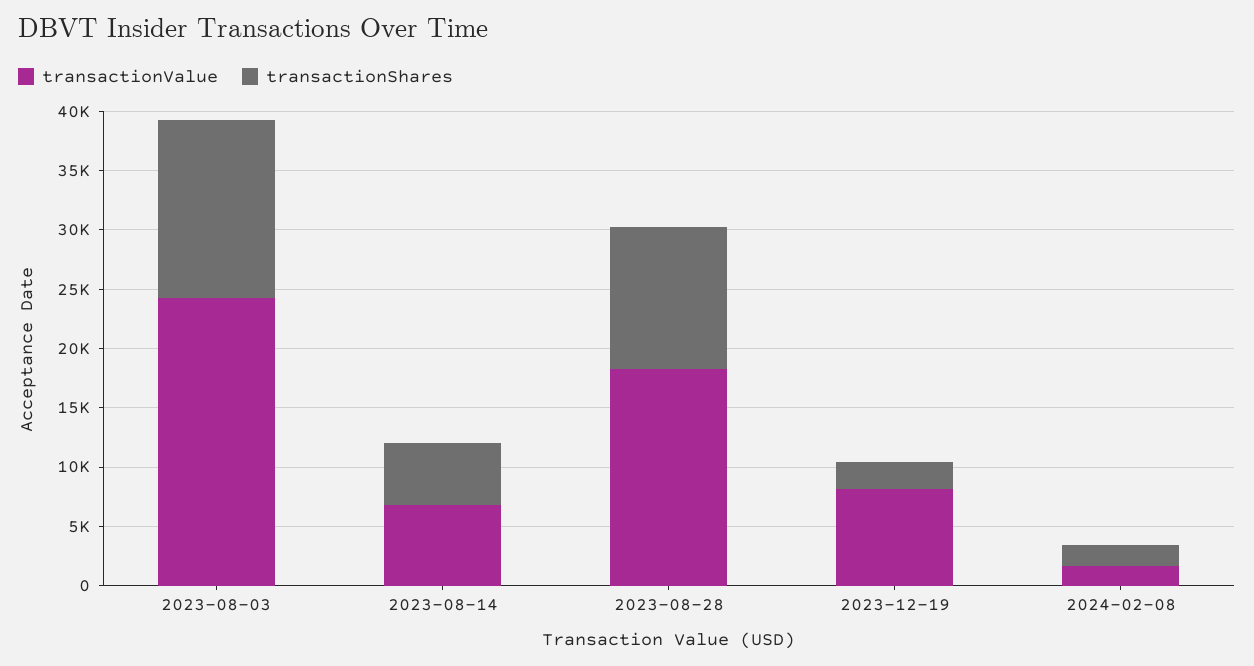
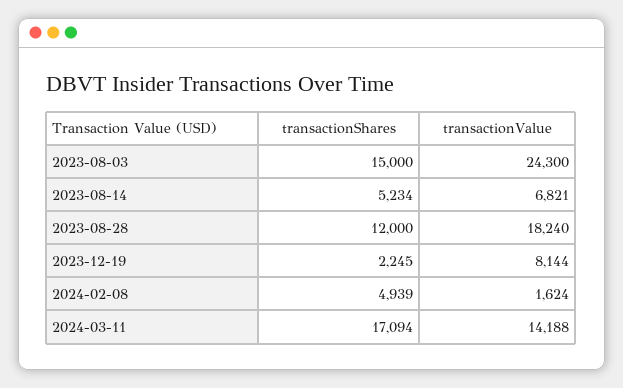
transactionShares, 2024-02-08: 2000 -> 4939
transactionShares, 2024-03-11: none -> 17094
transactionValue, 2024-03-11: none -> 14188

